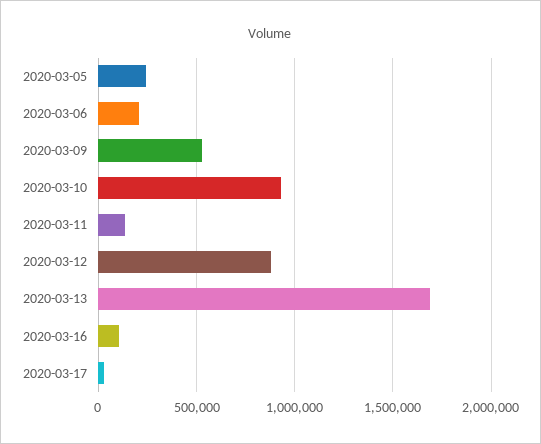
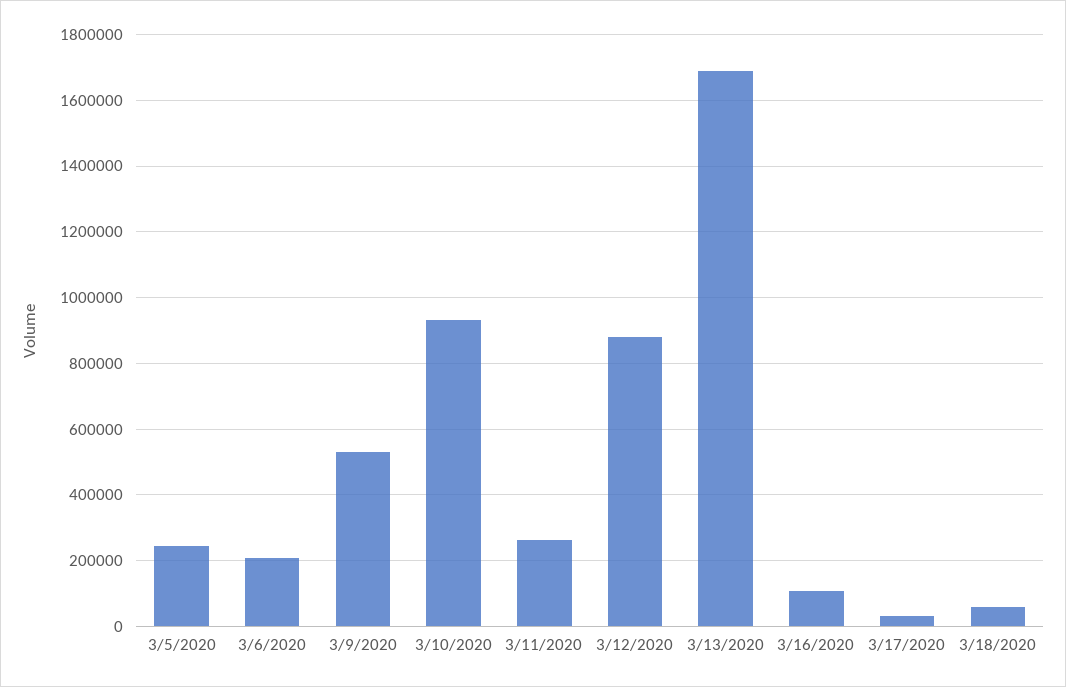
2020-03-11: 150000 -> 260000
3/18/2020: none -> 60000

